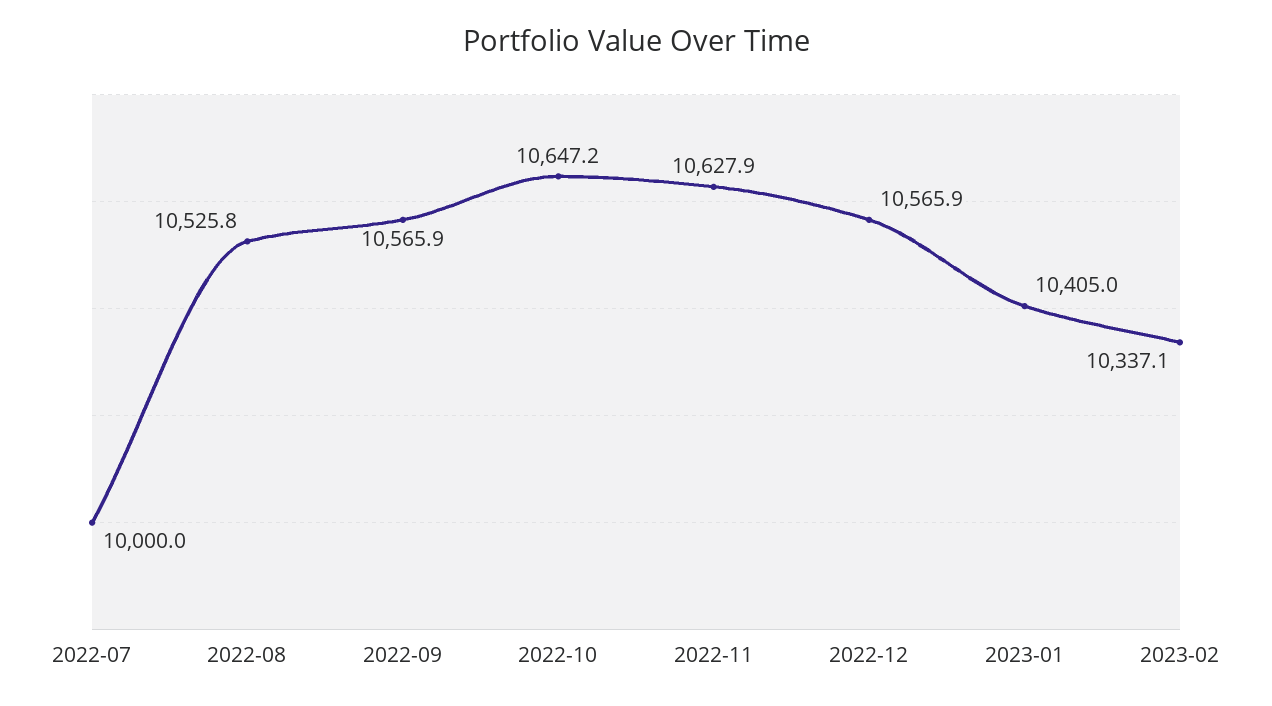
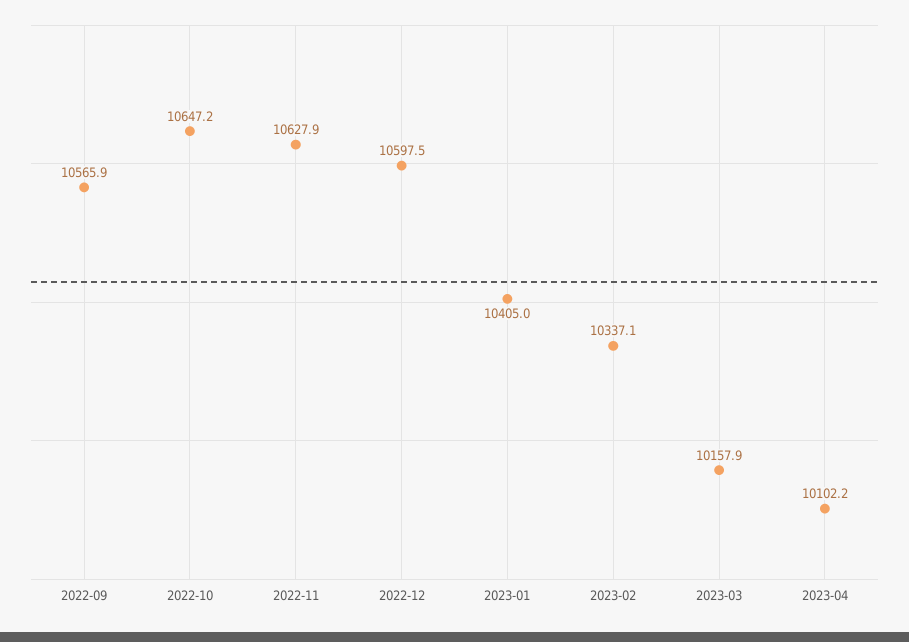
2022-07: 10000 -> none
2022-08: 10525.8 -> none
2022-12: 10565.9 -> 10597.5
2023-03: none -> 10157.9
2023-04: none -> 10102.2

